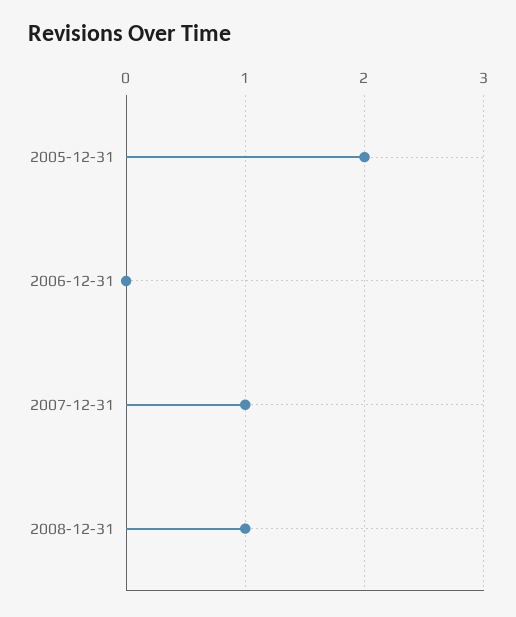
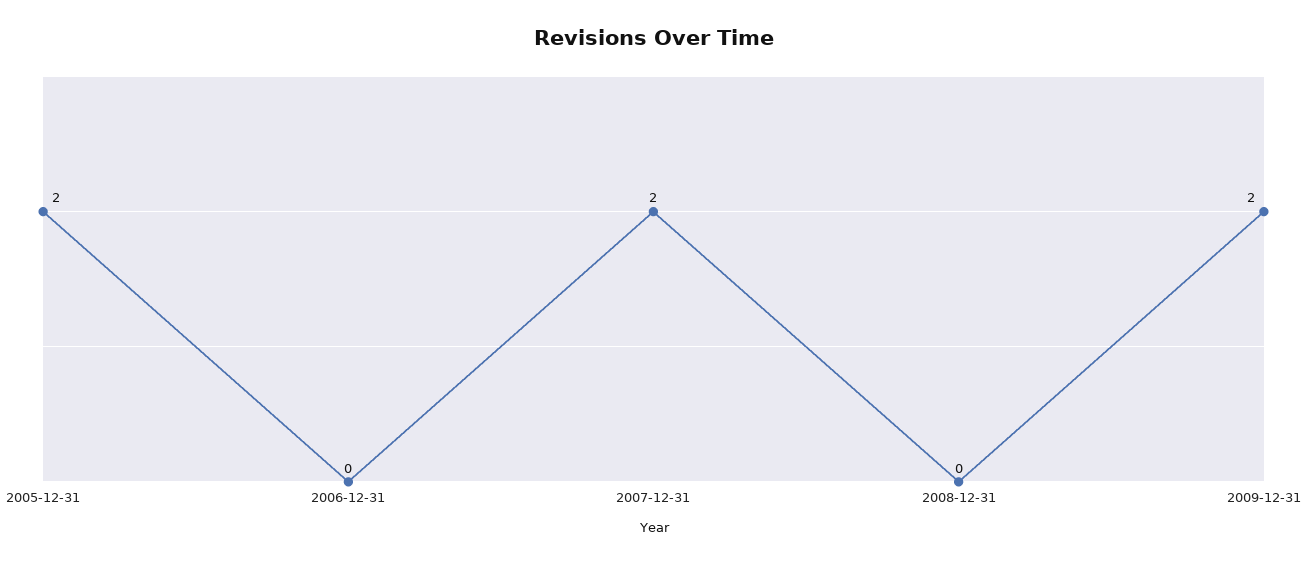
2007-12-31: 1 -> 2
2008-12-31: 1 -> 0
2009-12-31: none -> 2

